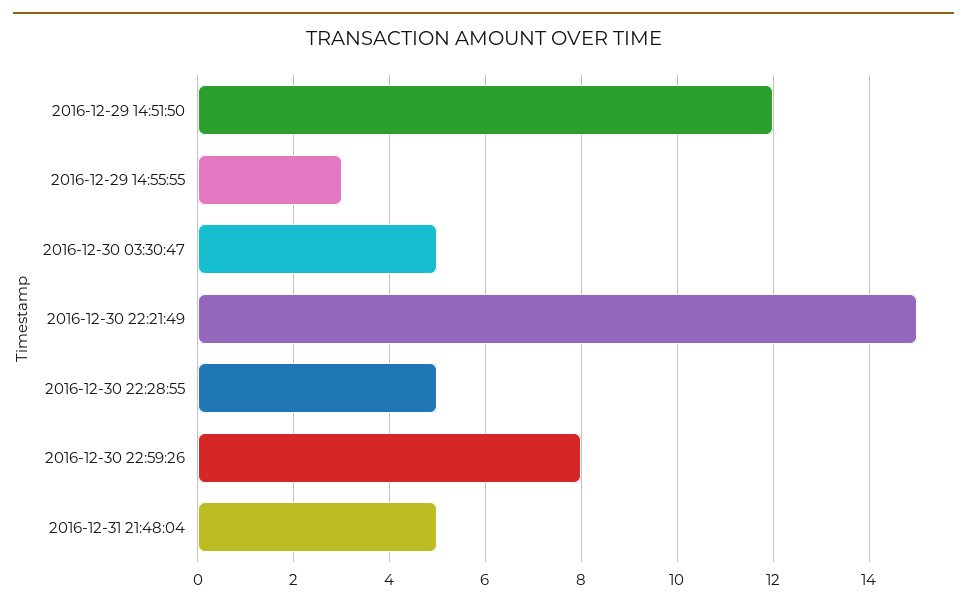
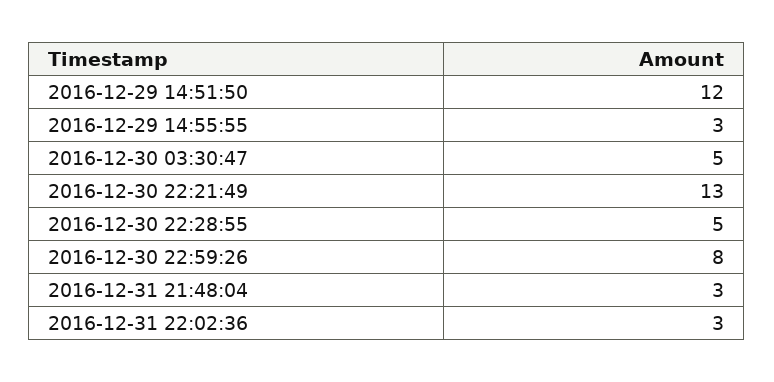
2016-12-30 22:21:49: 15 -> 13
2016-12-31 21:48:04: 5 -> 3
2016-12-31 22:02:36: none -> 3

